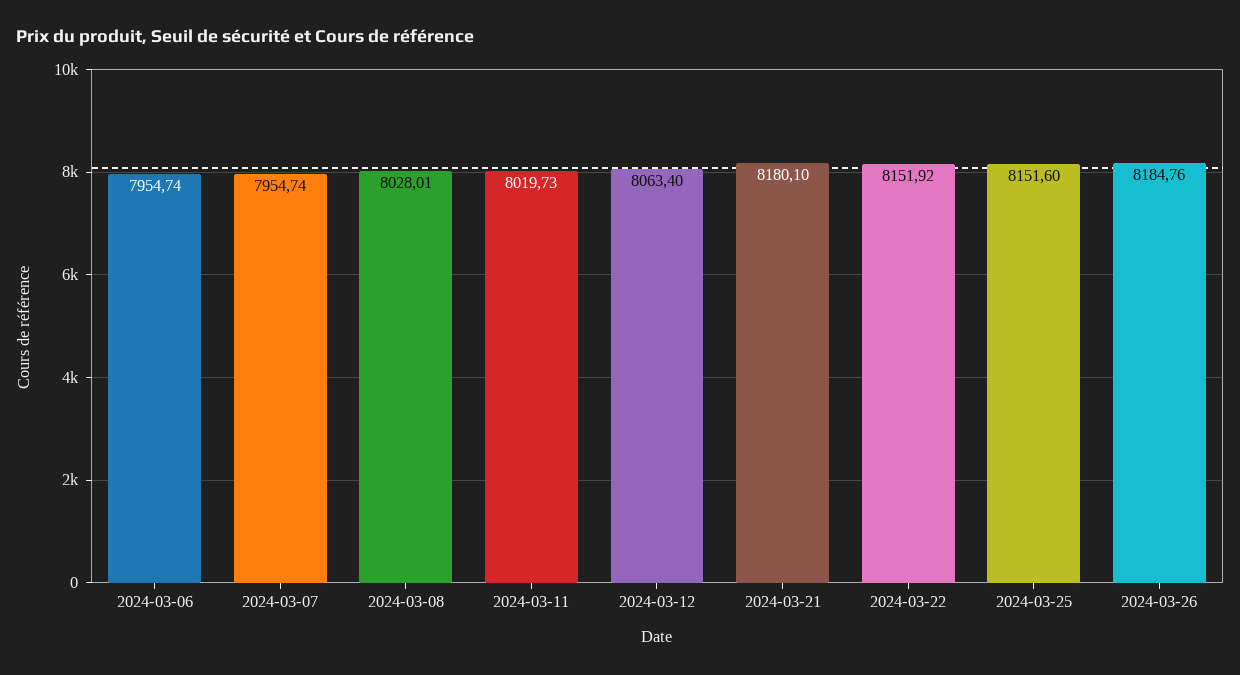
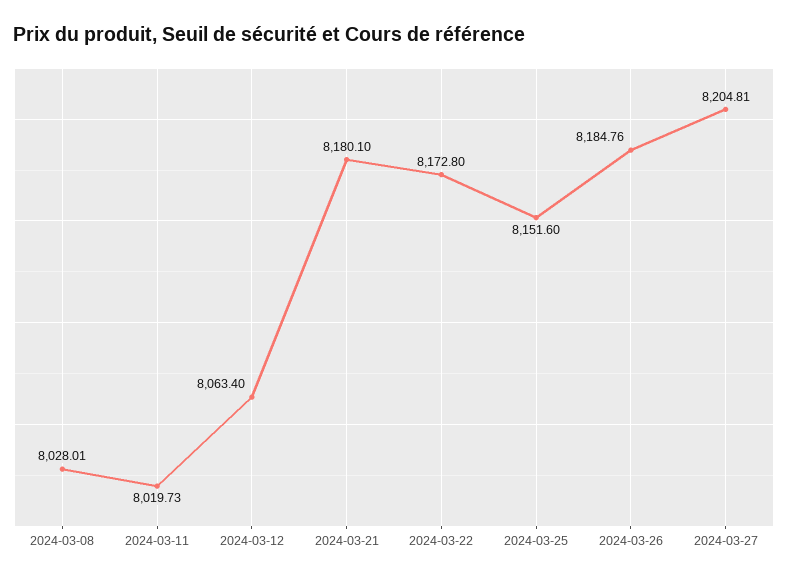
2024-03-06: 7954.74 -> none
2024-03-07: 7954.74 -> none
2024-03-22: 8151.92 -> 8172.8
2024-03-27: none -> 8204.81

